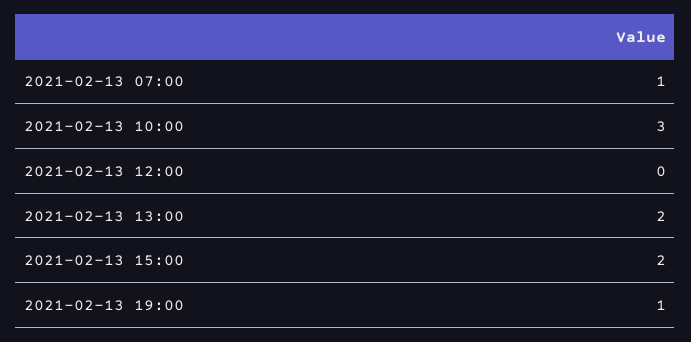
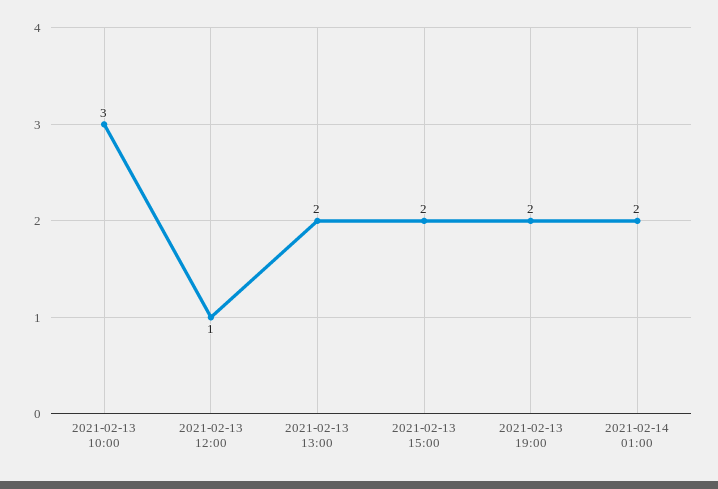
2021-02-13 07:00: 1 -> none
2021-02-13 12:00: 0 -> 1
2021-02-13 19:00: 1 -> 2
2021-02-14 01:00: none -> 2

